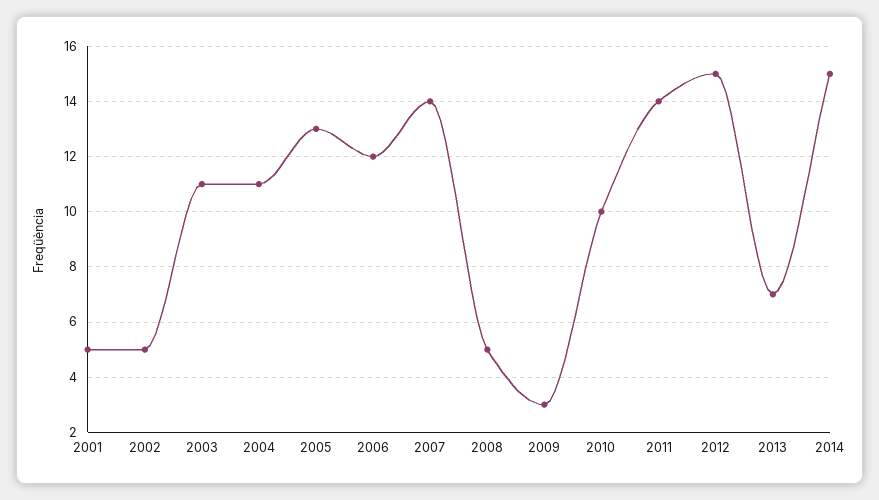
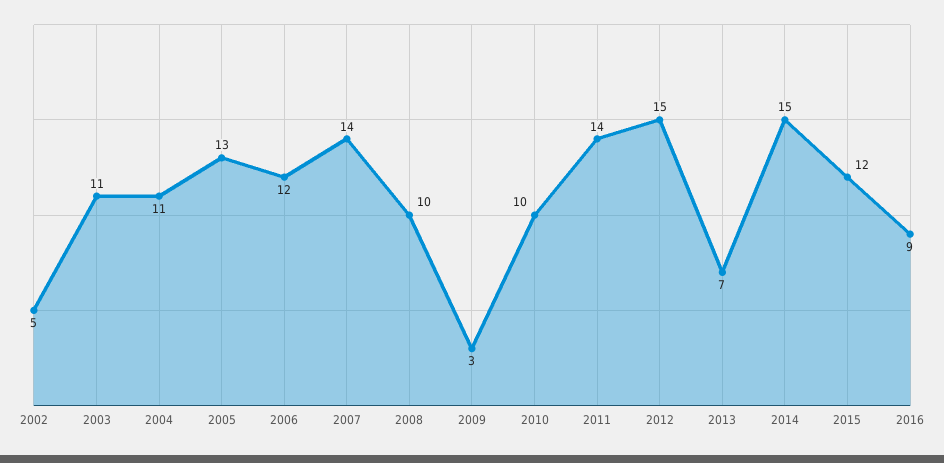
2001: 5 -> none
2008: 5 -> 10
2015: none -> 12
2016: none -> 9

